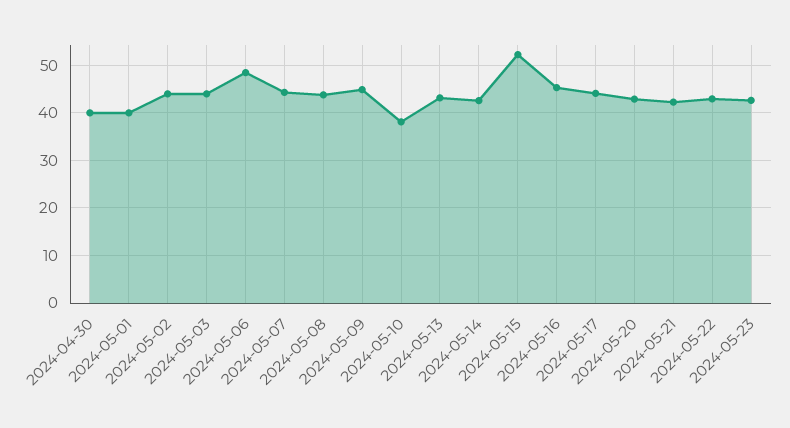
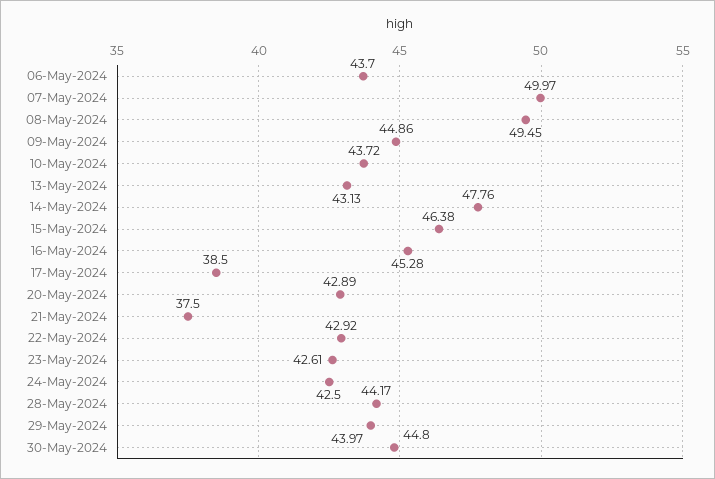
2024-04-30: 40 -> none
2024-05-01: 40 -> none
2024-05-02: 44 -> none
2024-05-03: 44 -> none
2024-05-06: 48 -> 43.7
2024-05-07: 44 -> 49.97
2024-05-08: 44 -> 49.45
2024-05-10: 38 -> 43.72
2024-05-14: 42 -> 47.76
2024-05-15: 52 -> 46.38
2024-05-17: 44 -> 38.5
2024-05-21: 42 -> 37.5
24-May-2024: none -> 42.5
28-May-2024: none -> 44.17
29-May-2024: none -> 43.97
30-May-2024: none -> 44.8

